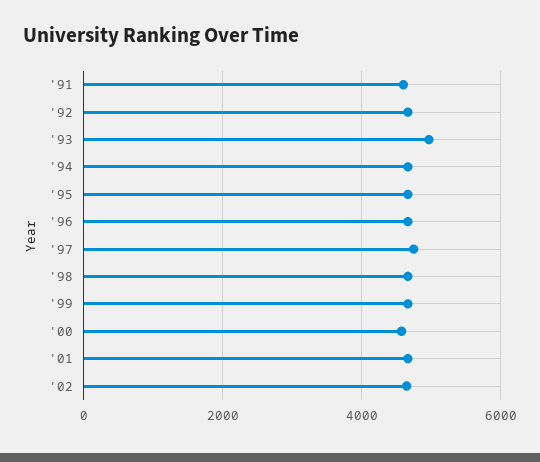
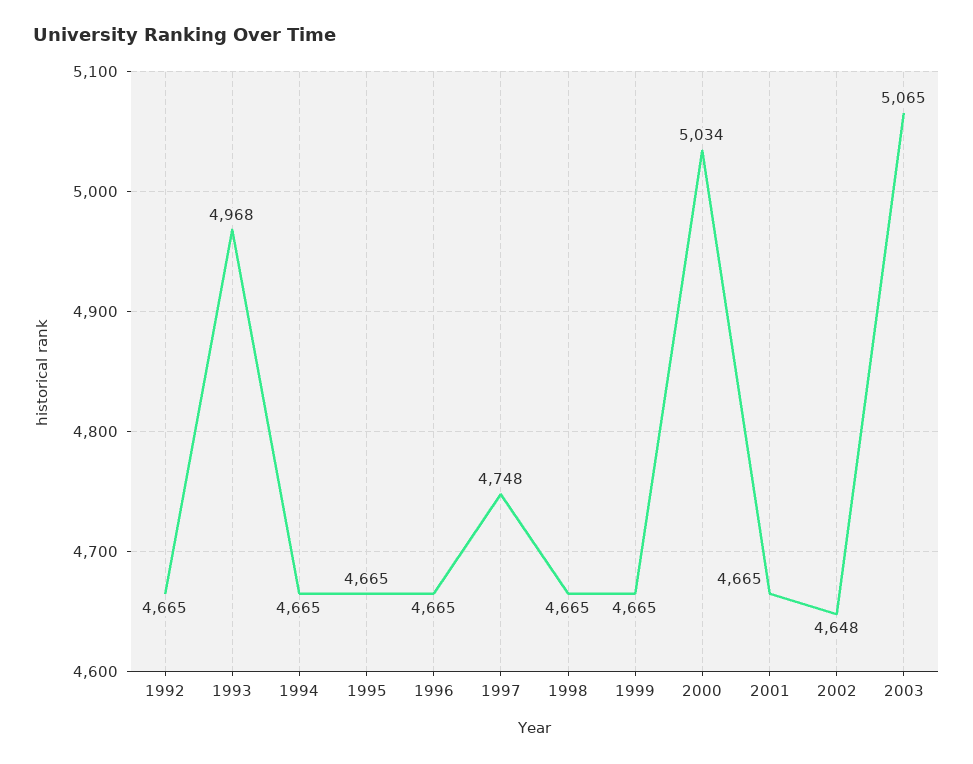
'91: 4600 -> none
'00: 4600 -> 5034
2003: none -> 5065

